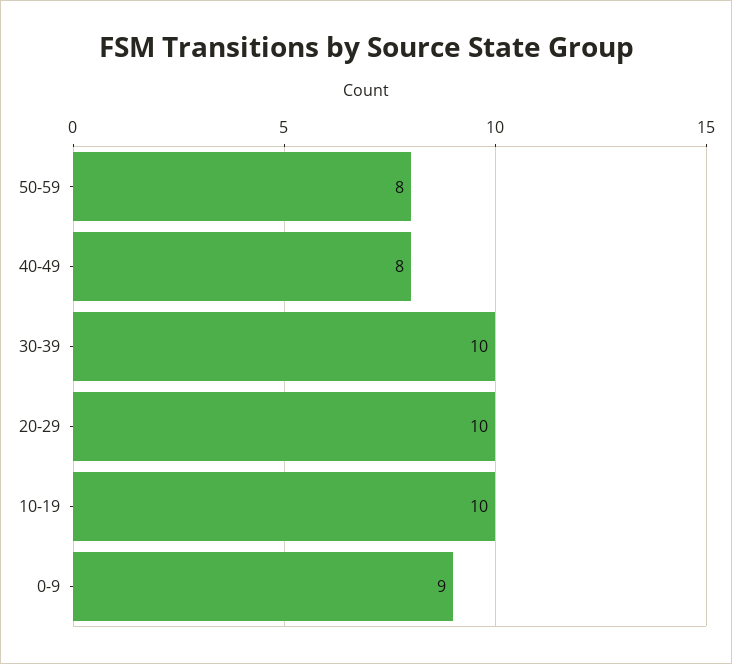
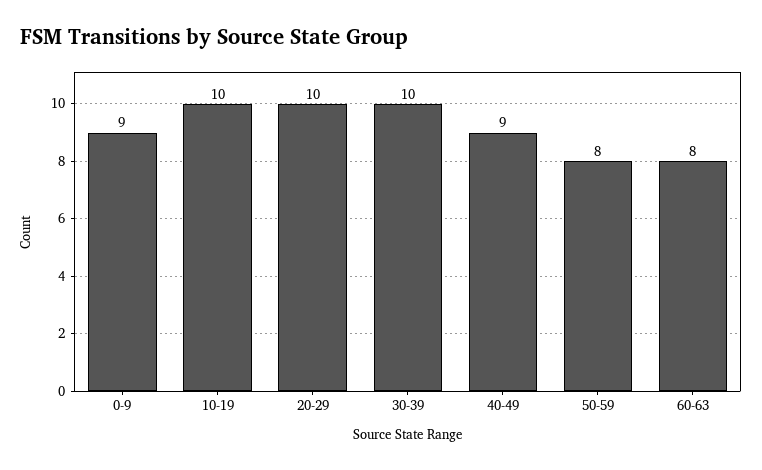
40-49: 8 -> 9
60-63: none -> 8

